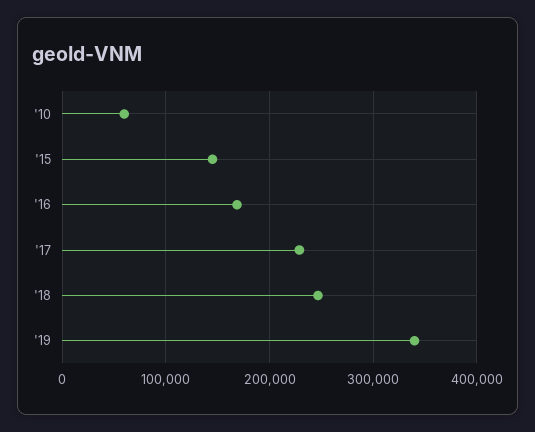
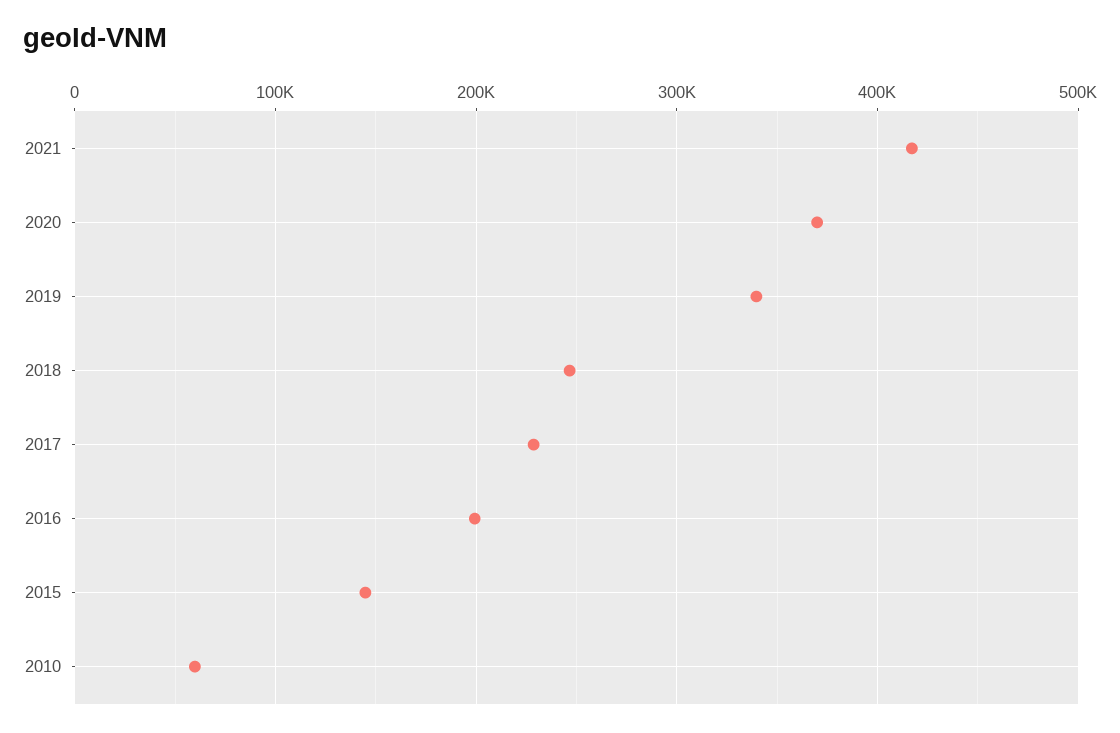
'16: 170000 -> 200000
2021: none -> 420000
2020: none -> 370000

